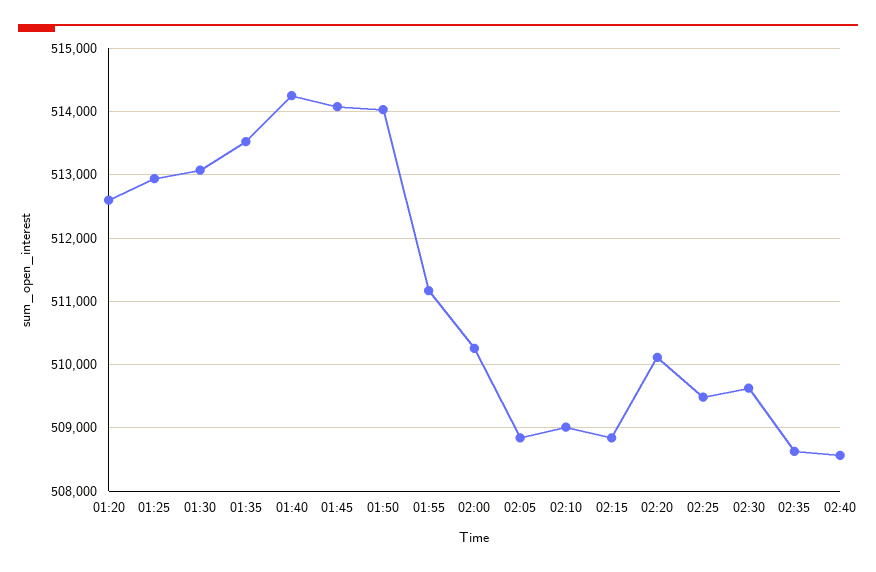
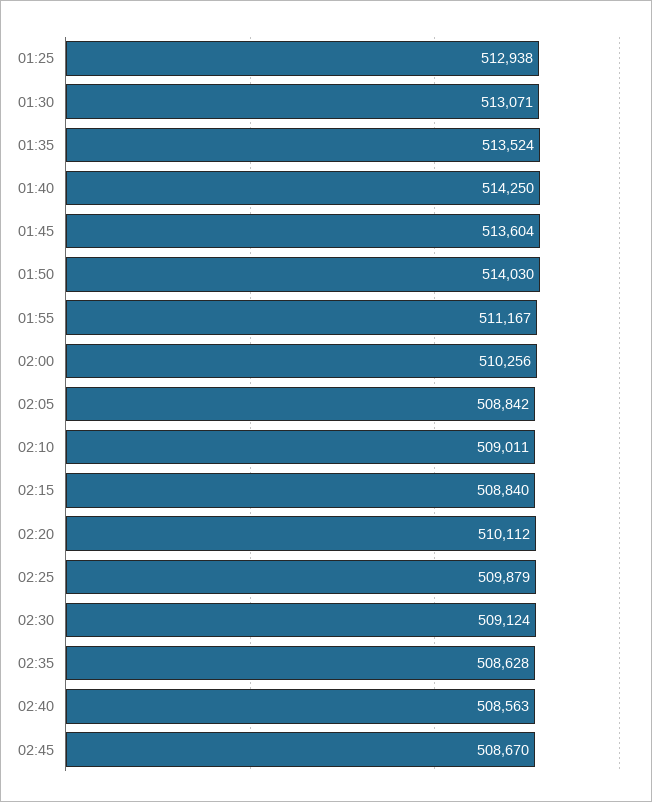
01:20: 512600 -> none
01:45: 514100 -> 513604
02:25: 509500 -> 509879
02:30: 509600 -> 509124
02:45: none -> 508670

